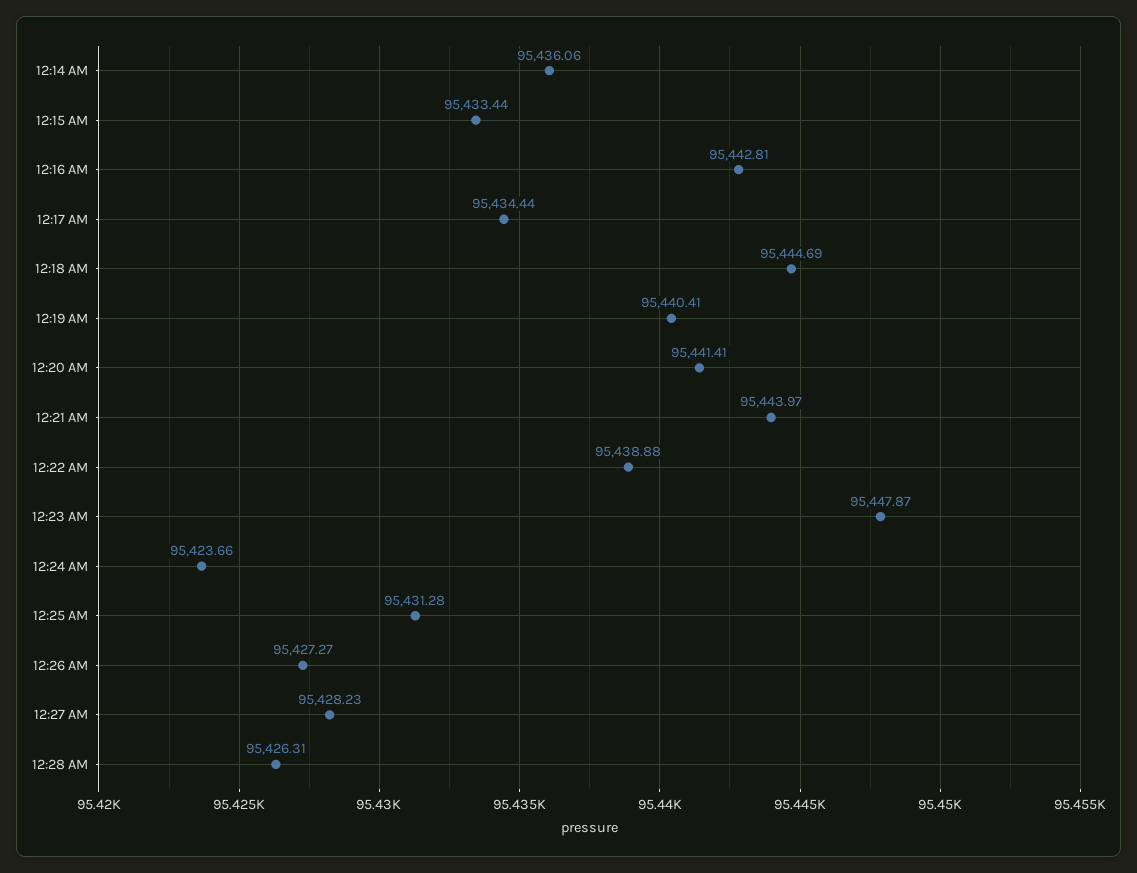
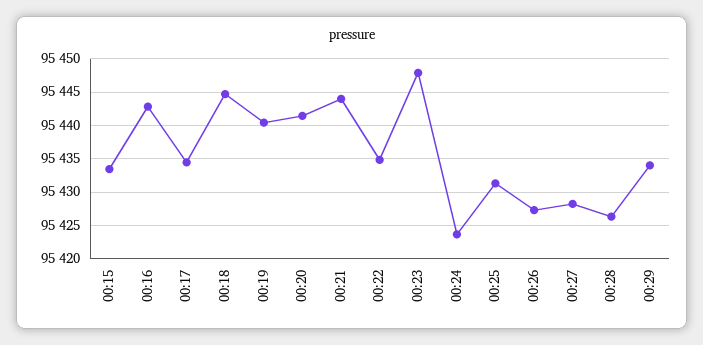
12:14 AM: 95436.06 -> none
12:22 AM: 95438.88 -> 95435
00:29: none -> 95434

